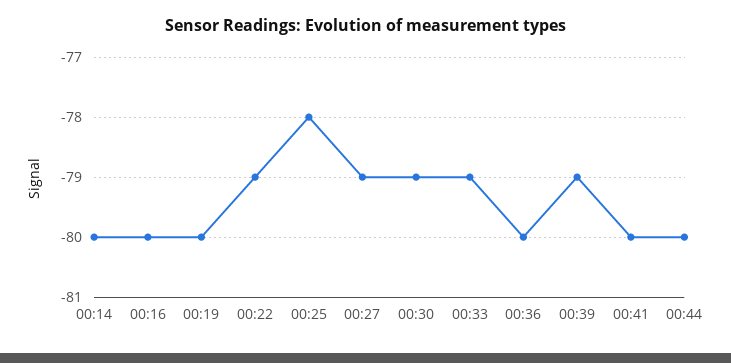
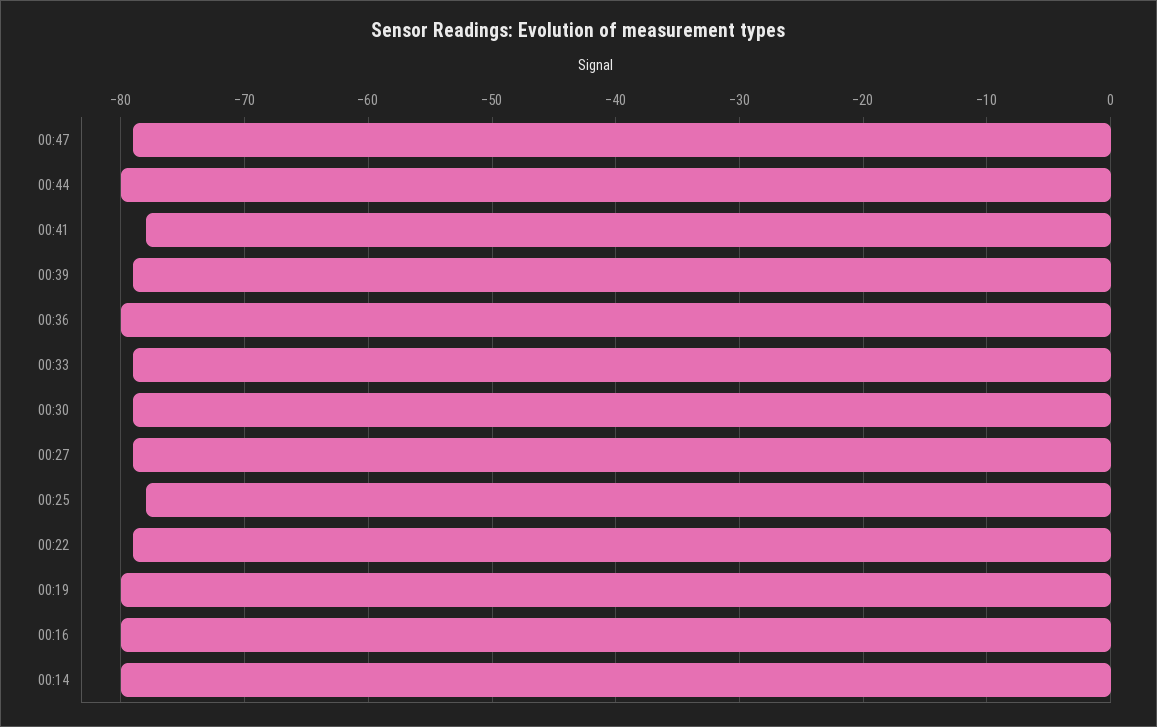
00:41: -80 -> -78
00:47: none -> -79

